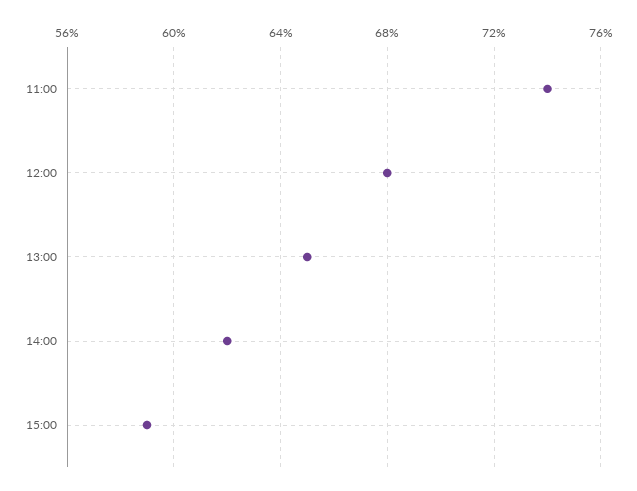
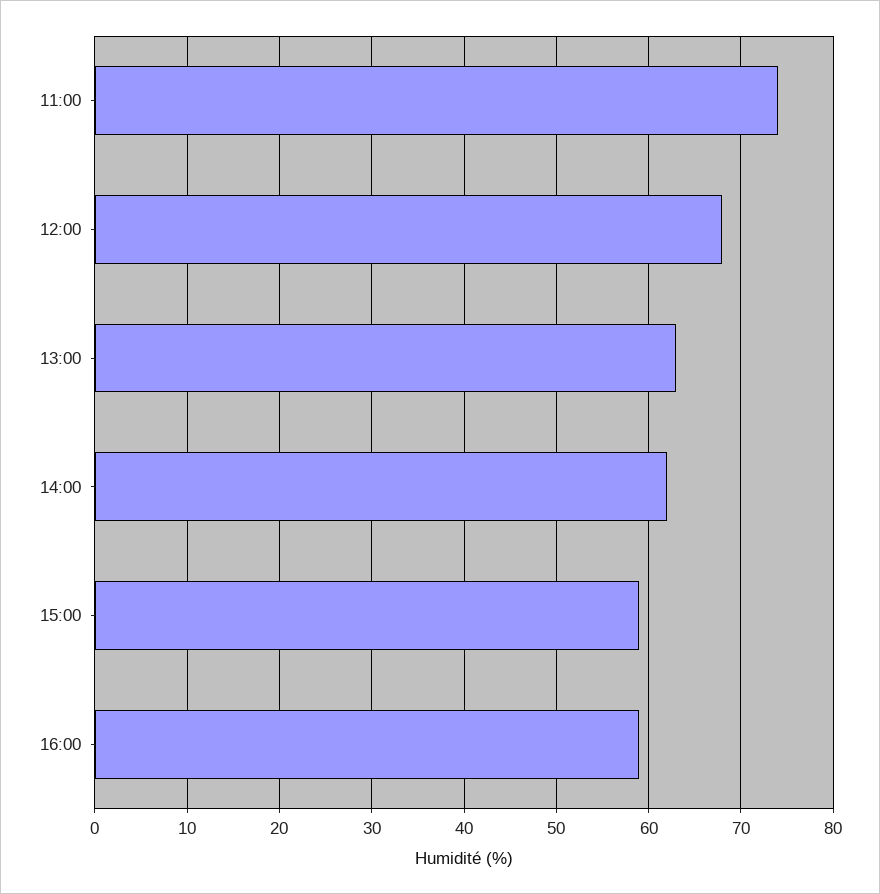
13:00: 65 -> 63
16:00: none -> 59

